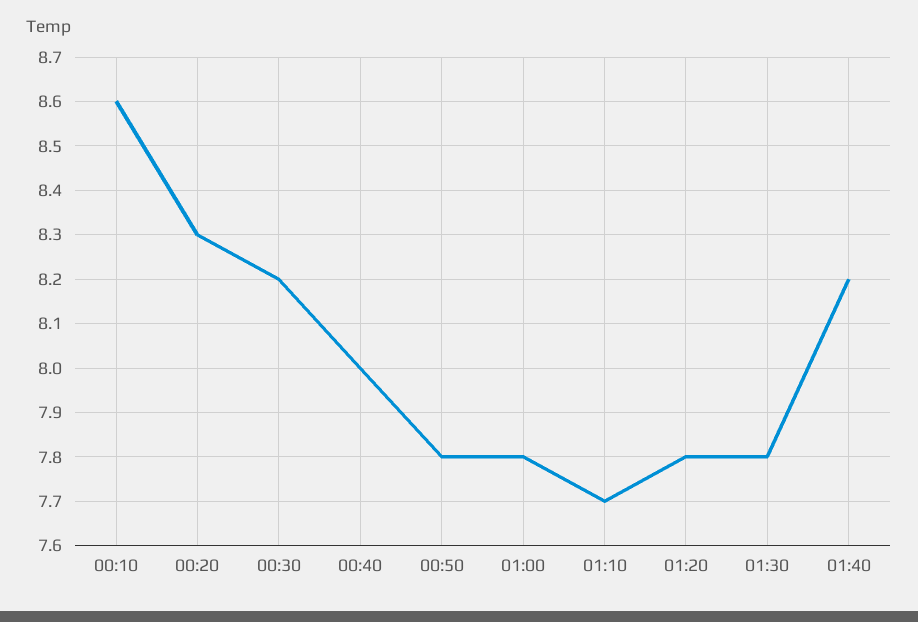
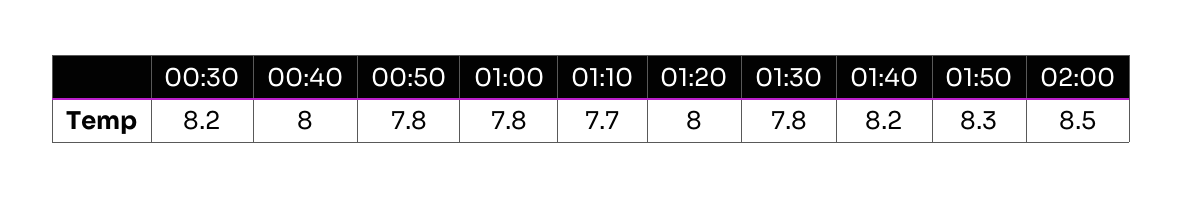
00:10: 8.6 -> none
00:20: 8.3 -> none
01:20: 7.8 -> 8
01:50: none -> 8.3
02:00: none -> 8.5

